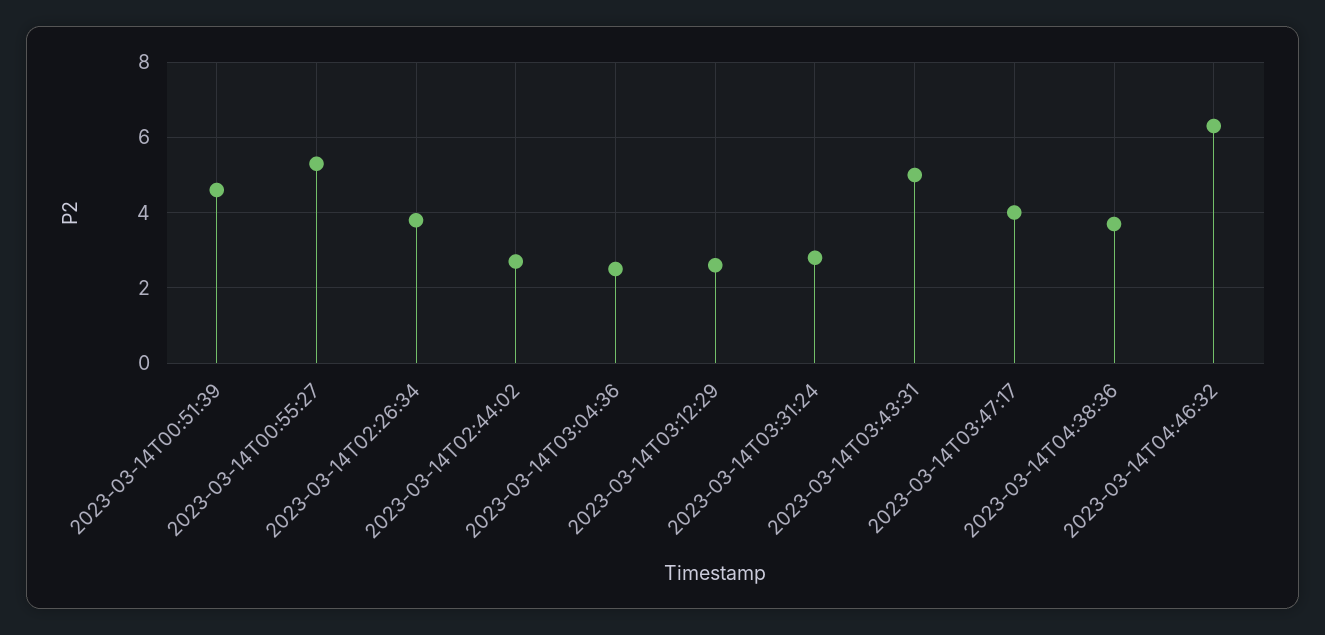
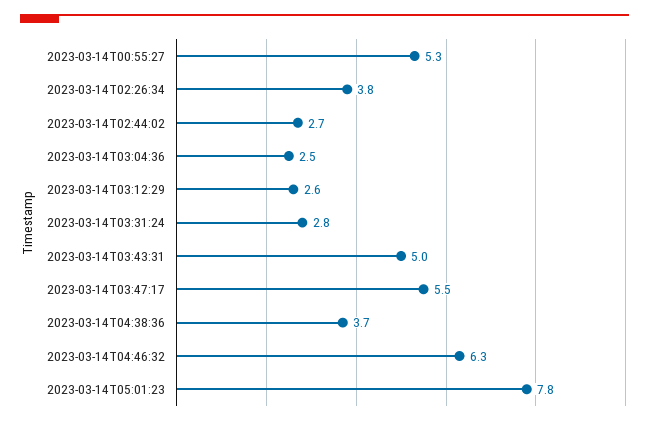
2023-03-14T00:51:39: 4.5 -> none
2023-03-14T03:47:17: 4 -> 5.5
2023-03-14T05:01:23: none -> 7.8

